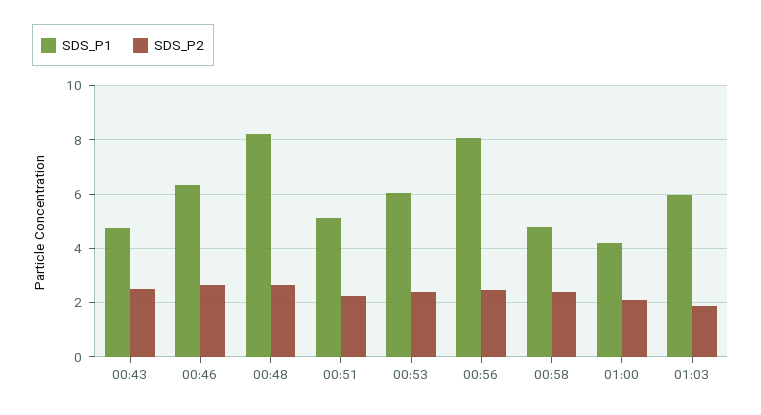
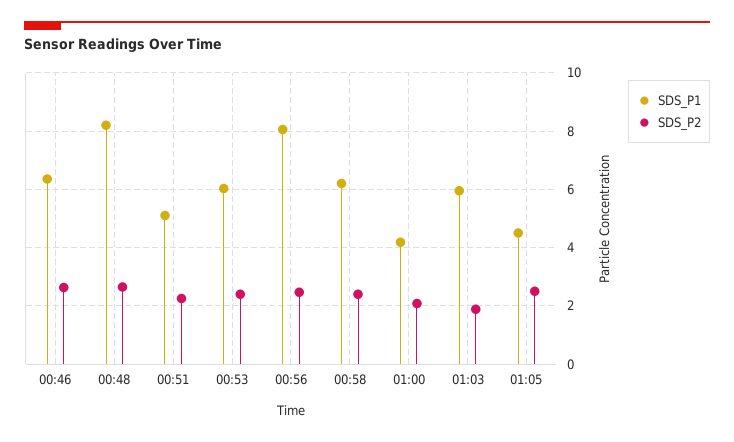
SDS_P1, 00:43: 4.75 -> none
SDS_P2, 00:43: 2.5 -> none
SDS_P1, 00:58: 4.75 -> 6.25
SDS_P1, 01:05: none -> 4.5
SDS_P2, 01:05: none -> 2.5

